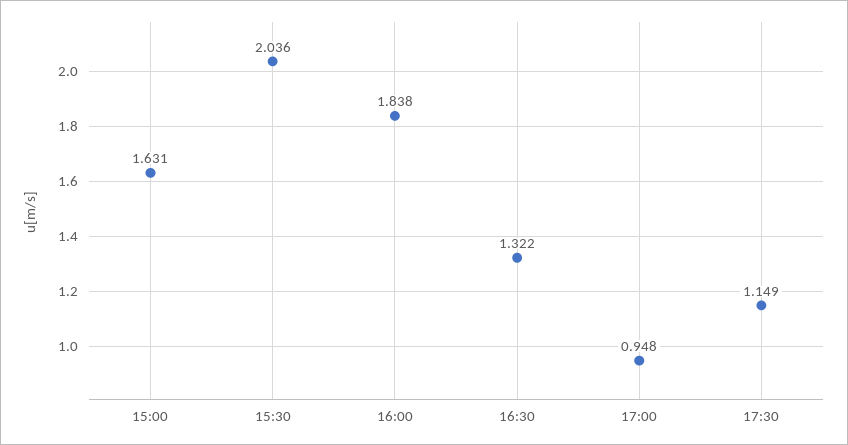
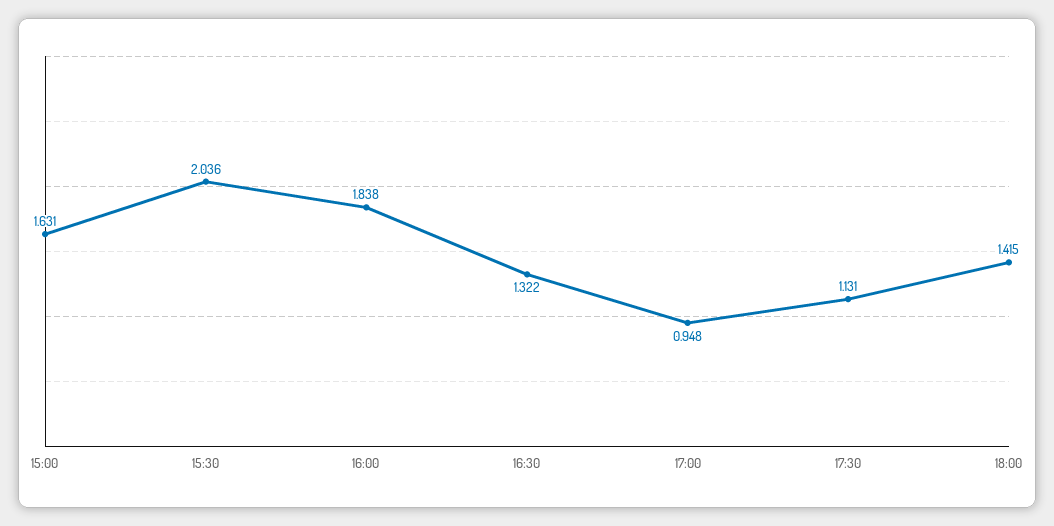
17:30: 1.149 -> 1.131
18:00: none -> 1.415

